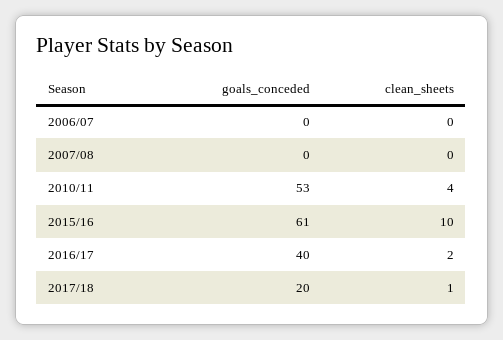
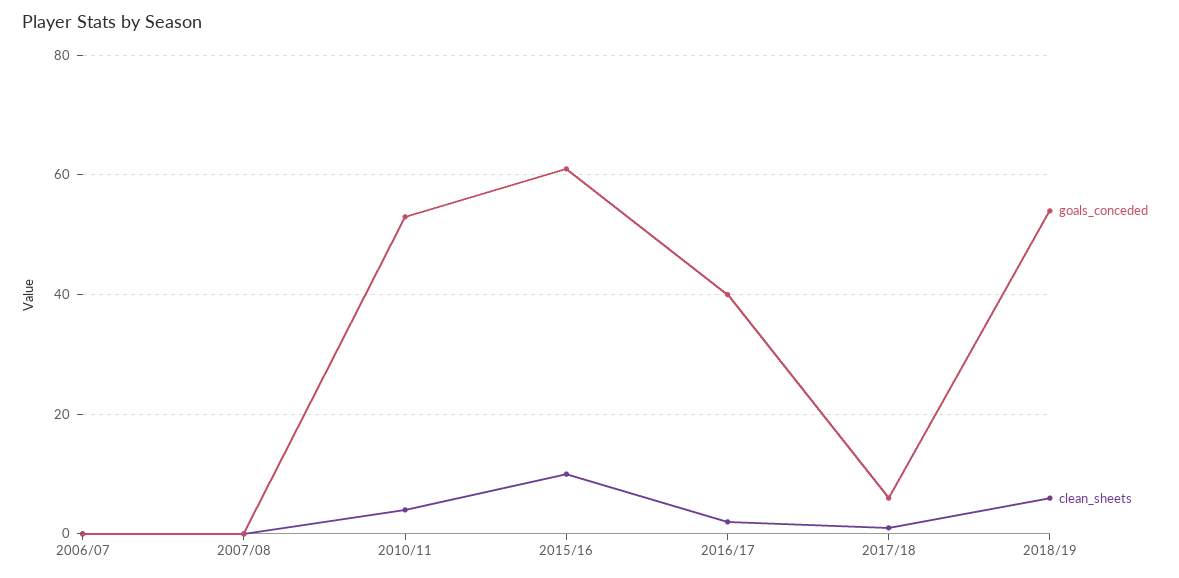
goals_conceded, 2017/18: 20 -> 5
goals_conceded, 2018/19: none -> 55
clean_sheets, 2018/19: none -> 5

